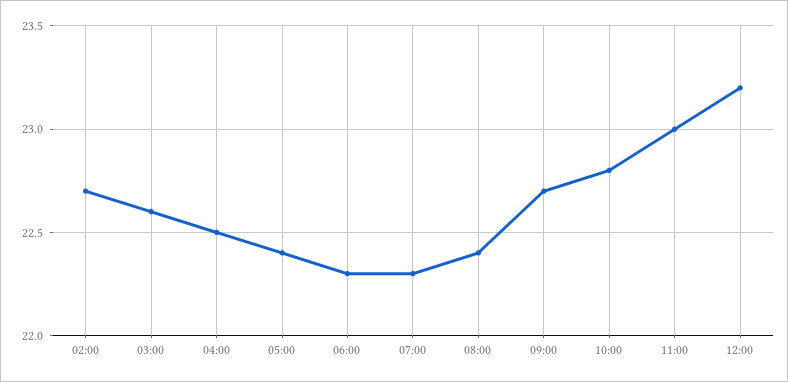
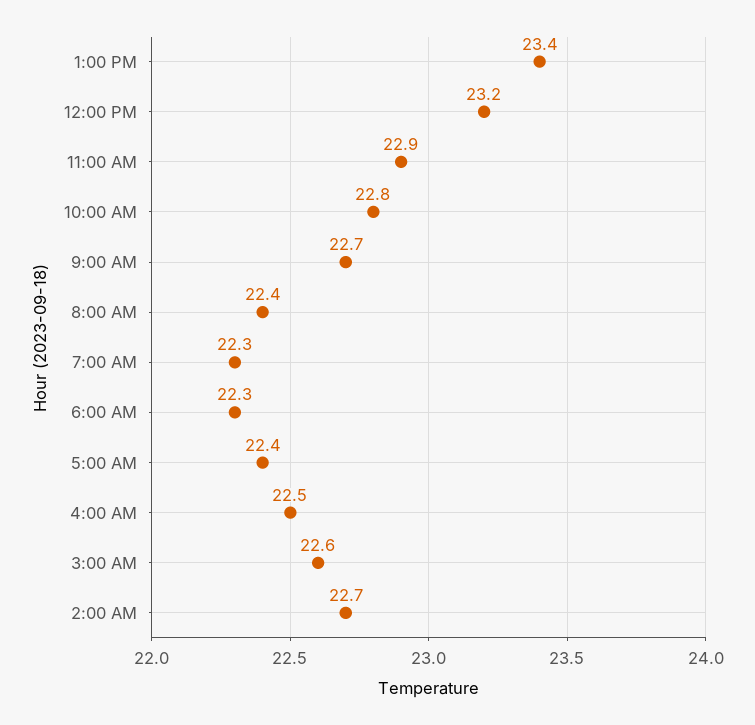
11:00: 23 -> 22.9
1:00 PM: none -> 23.4

